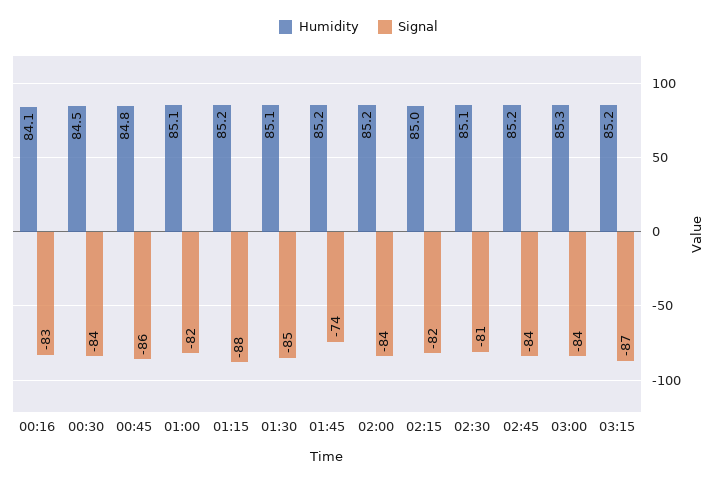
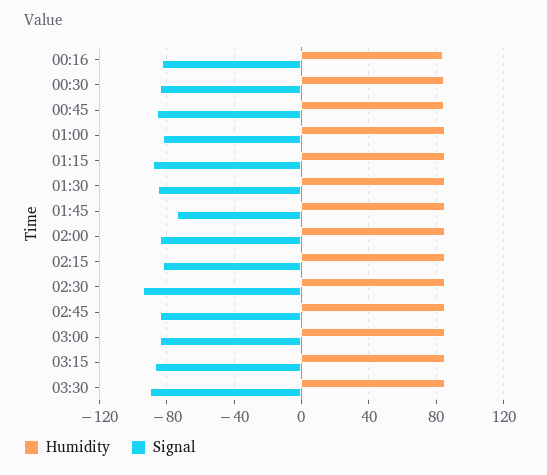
Signal, 02:30: -81 -> -95
Humidity, 03:30: none -> 85
Signal, 03:30: none -> -90

